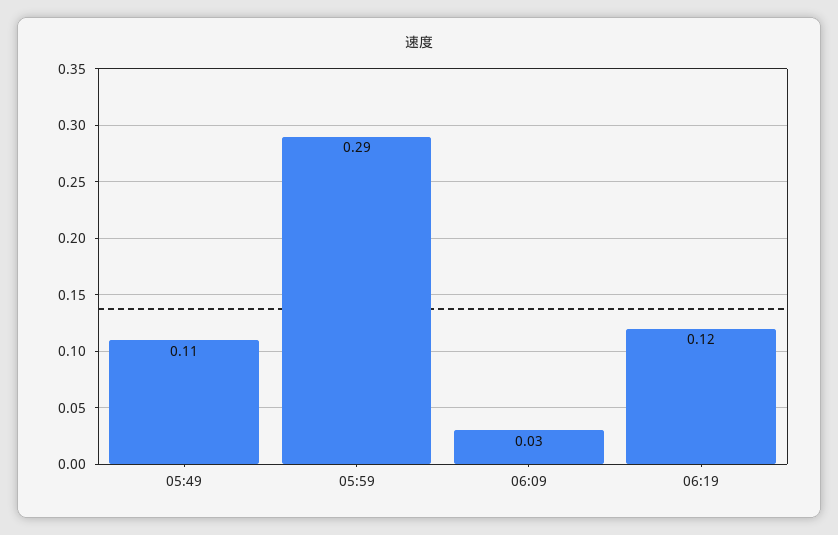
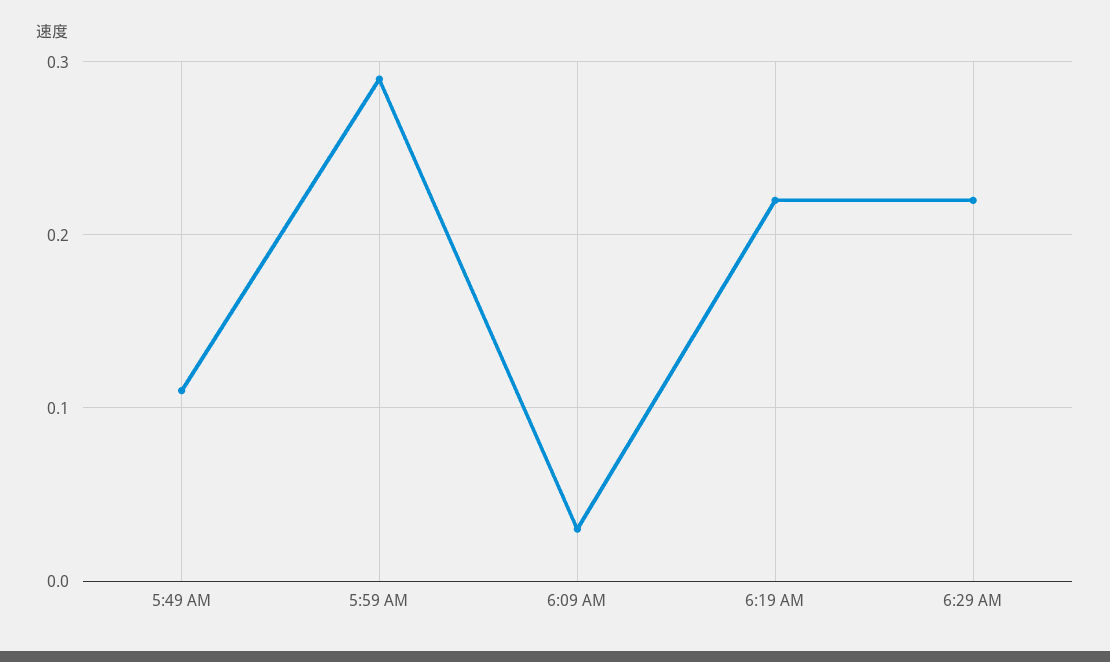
06:19: 0.12 -> 0.22
6:29 AM: none -> 0.22

